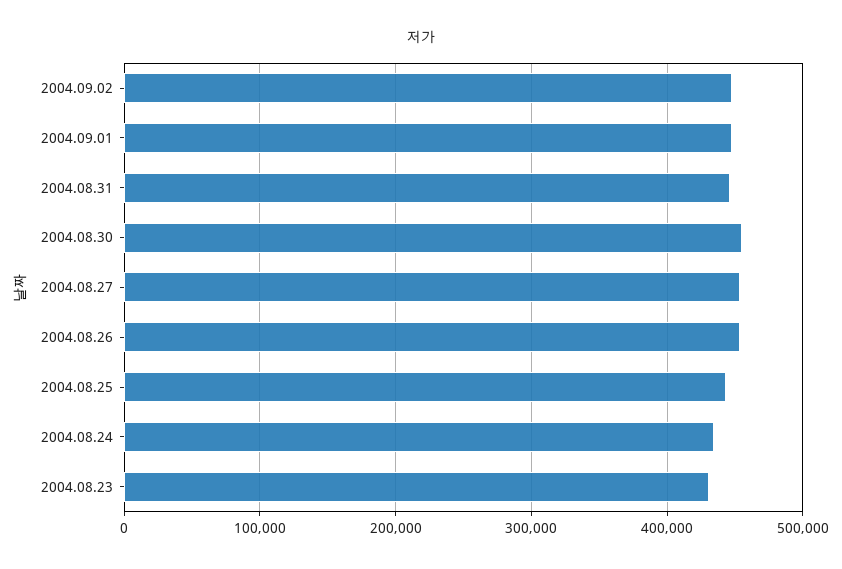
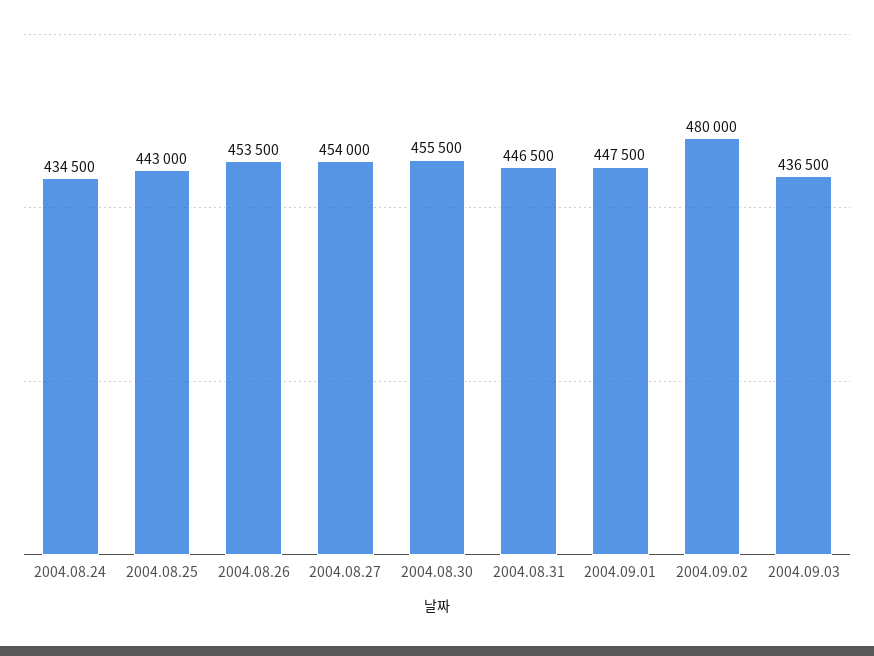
2004.09.02: 450000 -> 480000
2004.08.23: 430000 -> none
2004.09.03: none -> 436500

